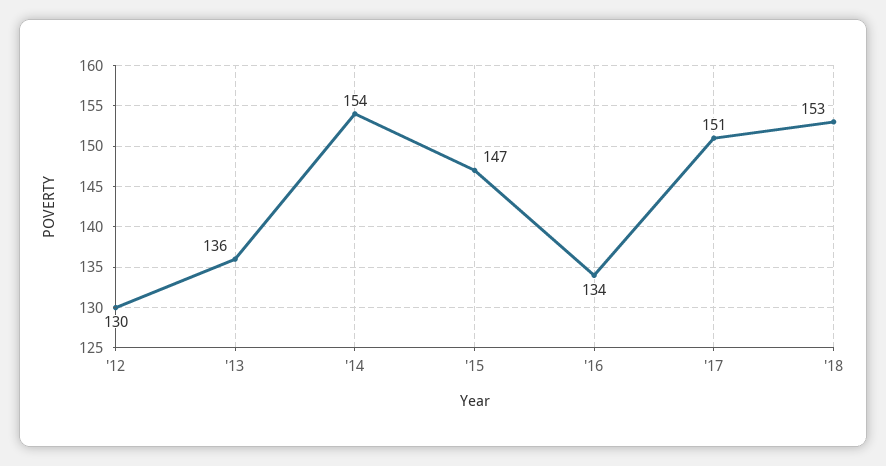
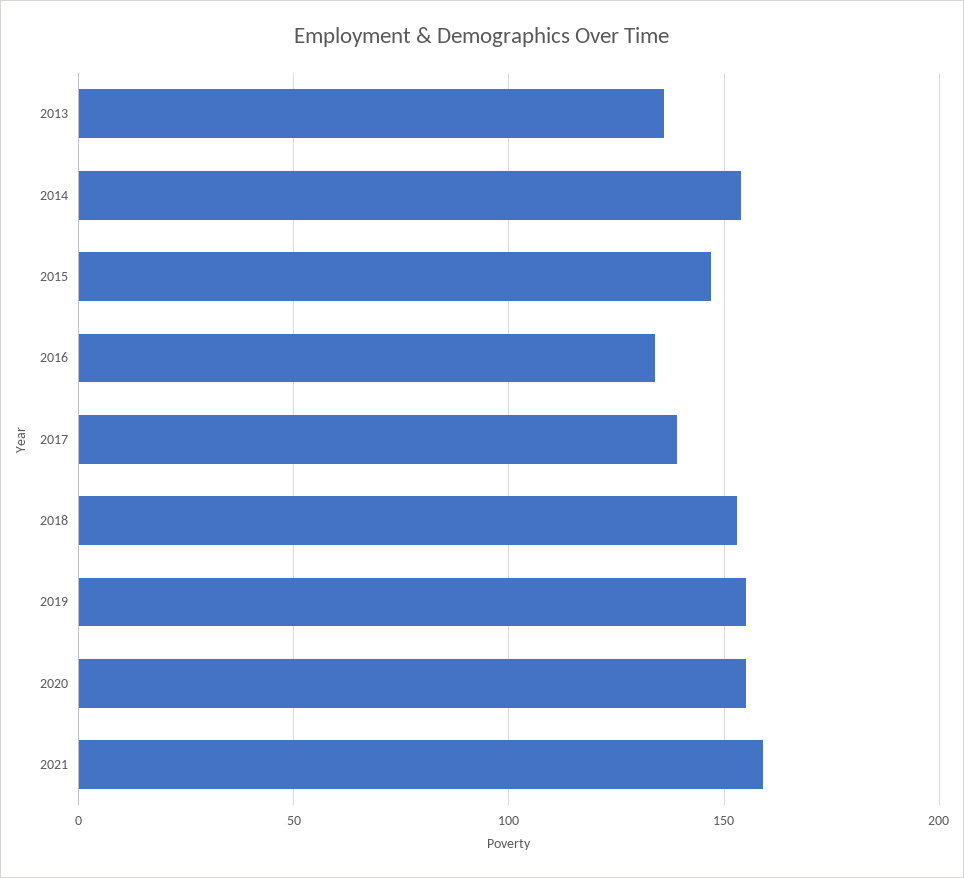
'12: 130 -> none
'17: 151 -> 140
2019: none -> 155
2020: none -> 155
2021: none -> 160

